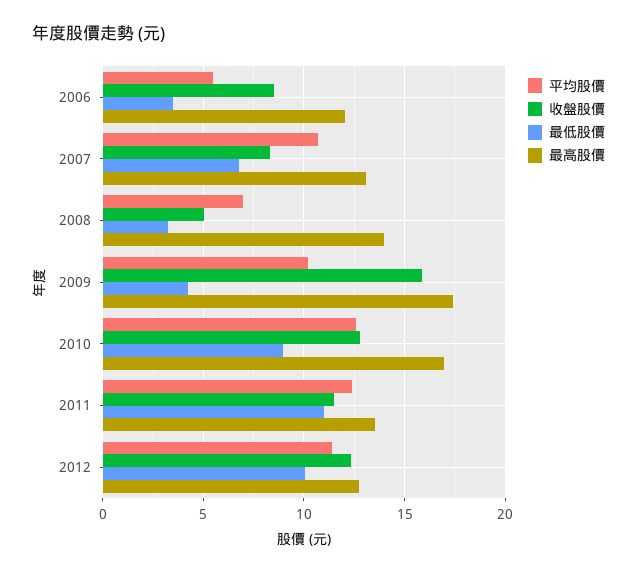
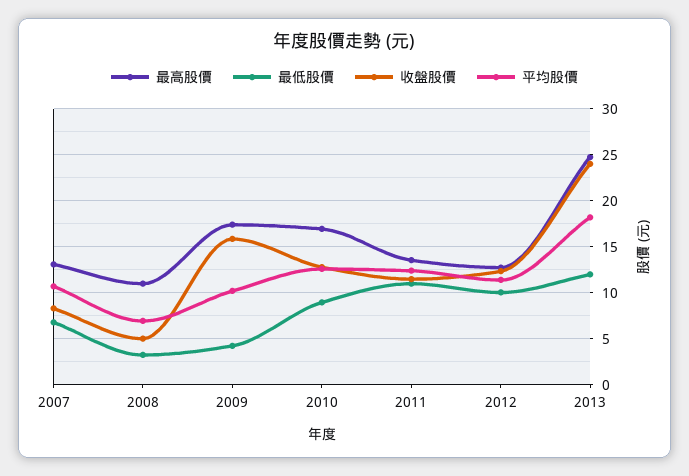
平均股價, 2006: 5.5 -> none
收盤股價, 2006: 8.5 -> none
最低股價, 2006: 3.5 -> none
最高股價, 2006: 12 -> none
最高股價, 2008: 14 -> 11
最高股價, 2013: none -> 25
最低股價, 2013: none -> 12
收盤股價, 2013: none -> 24
平均股價, 2013: none -> 18

